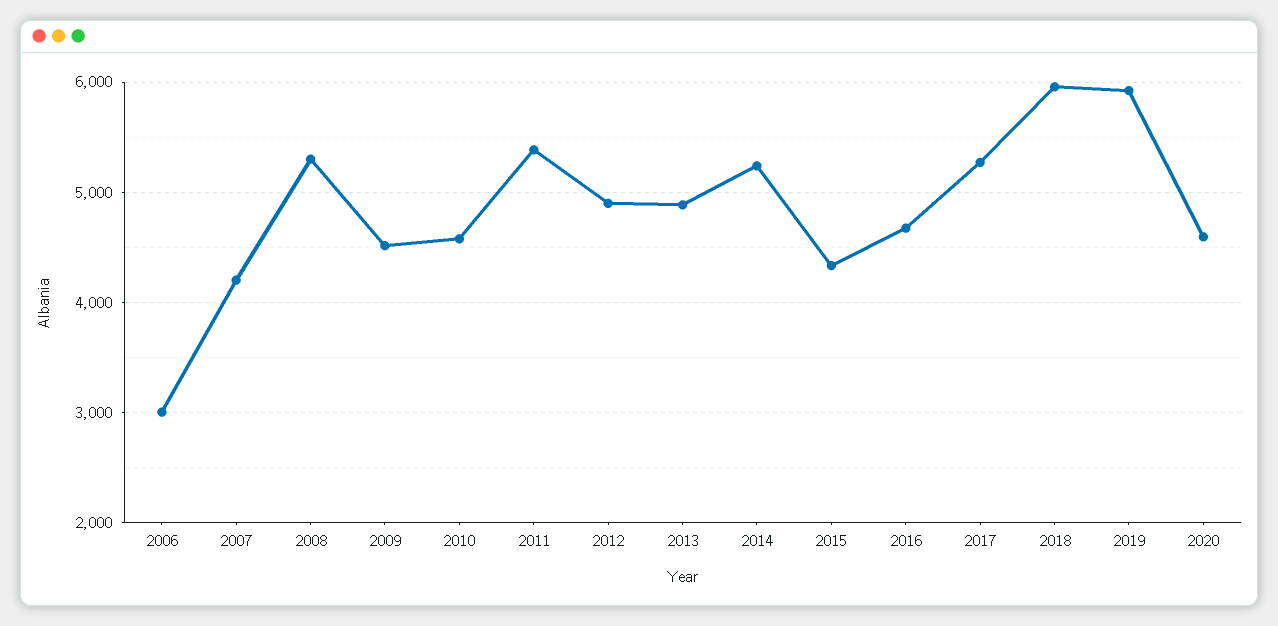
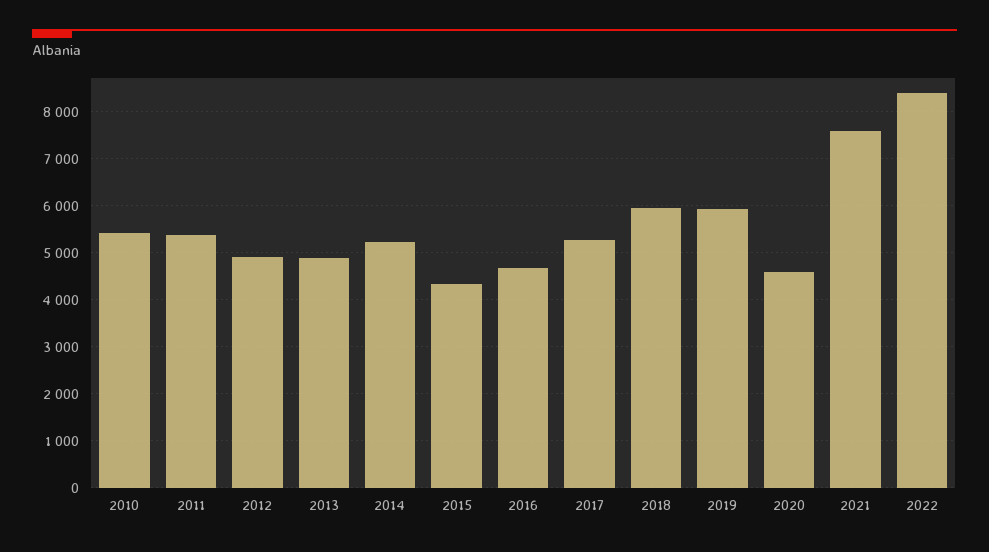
2006: 3000 -> none
2007: 4200 -> none
2008: 5300 -> none
2009: 4500 -> none
2010: 4600 -> 5400
2021: none -> 7600
2022: none -> 8400

